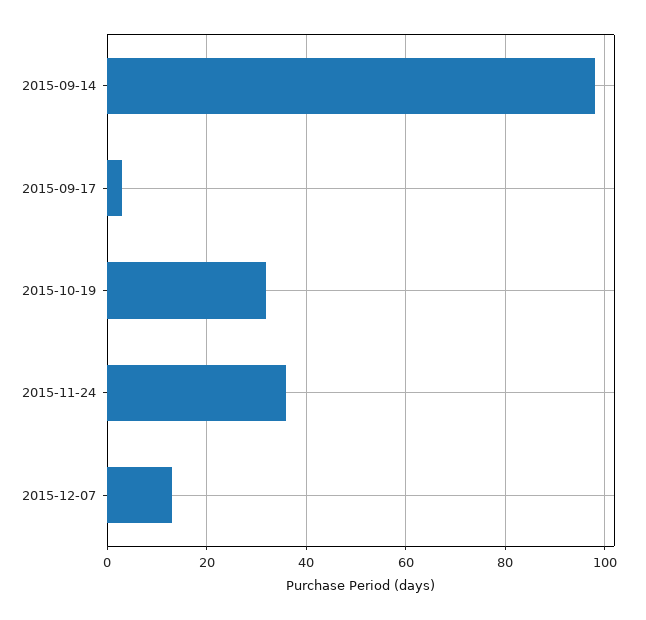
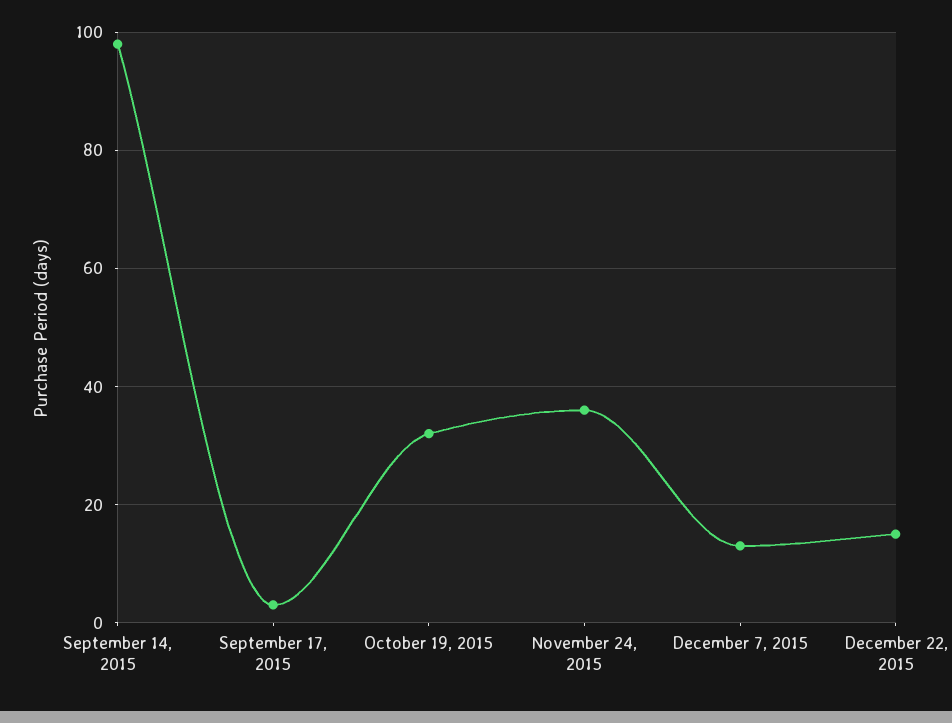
December 22, 2015: none -> 15

